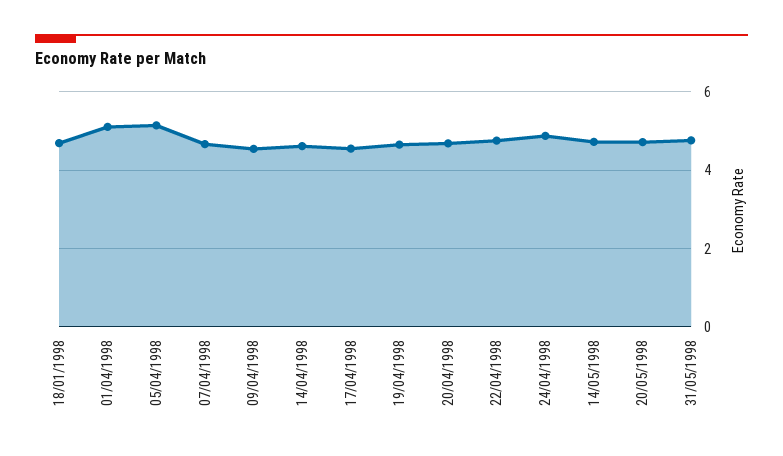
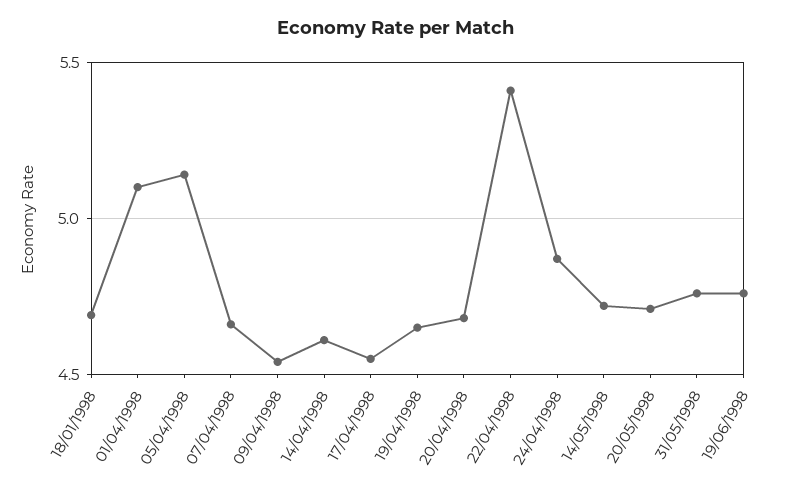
22/04/1998: 4.8 -> 5.4
19/06/1998: none -> 4.75

